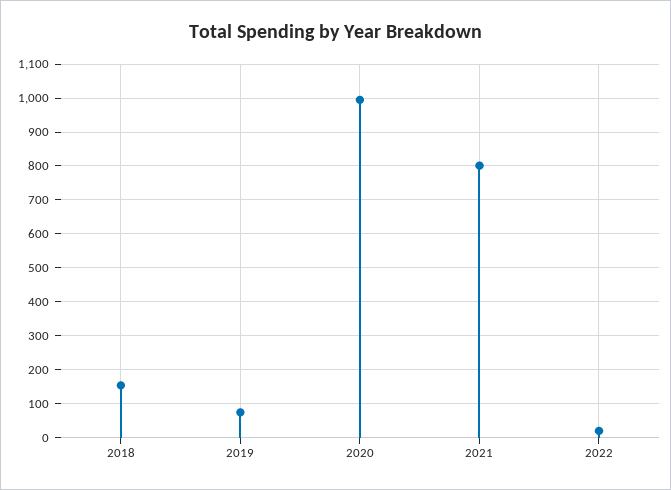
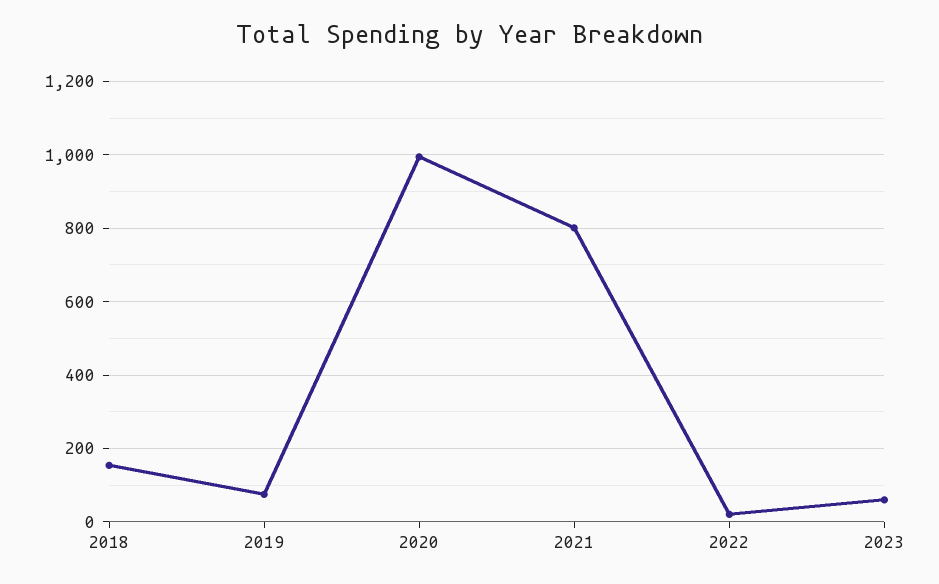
2023: none -> 60

